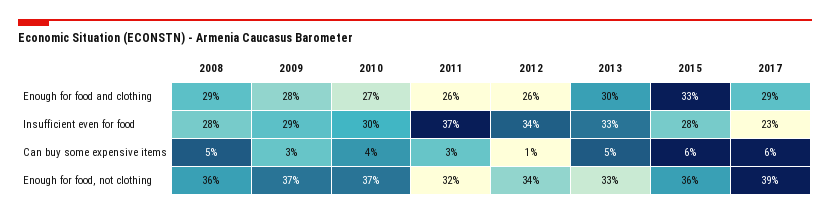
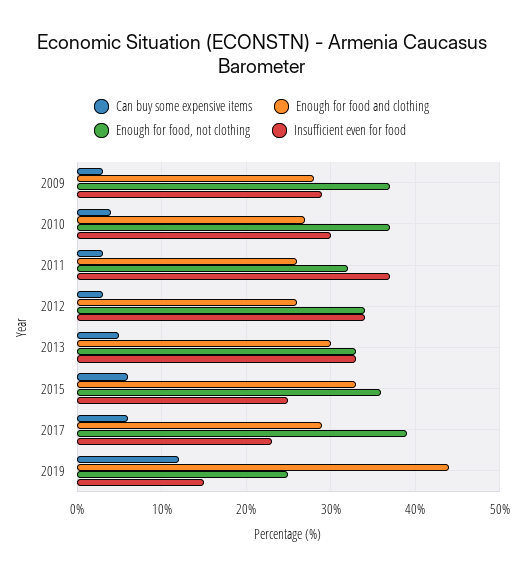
Enough for food and clothing, 2008: 29 -> none
Insufficient even for food, 2008: 28 -> none
Insufficient even for food, 2015: 28 -> 25
Can buy some expensive items, 2008: 5 -> none
Can buy some expensive items, 2012: 1 -> 3
Enough for food, not clothing, 2008: 36 -> none
Can buy some expensive items, 2019: none -> 12
Enough for food and clothing, 2019: none -> 44
Enough for food, not clothing, 2019: none -> 25
Insufficient even for food, 2019: none -> 15

